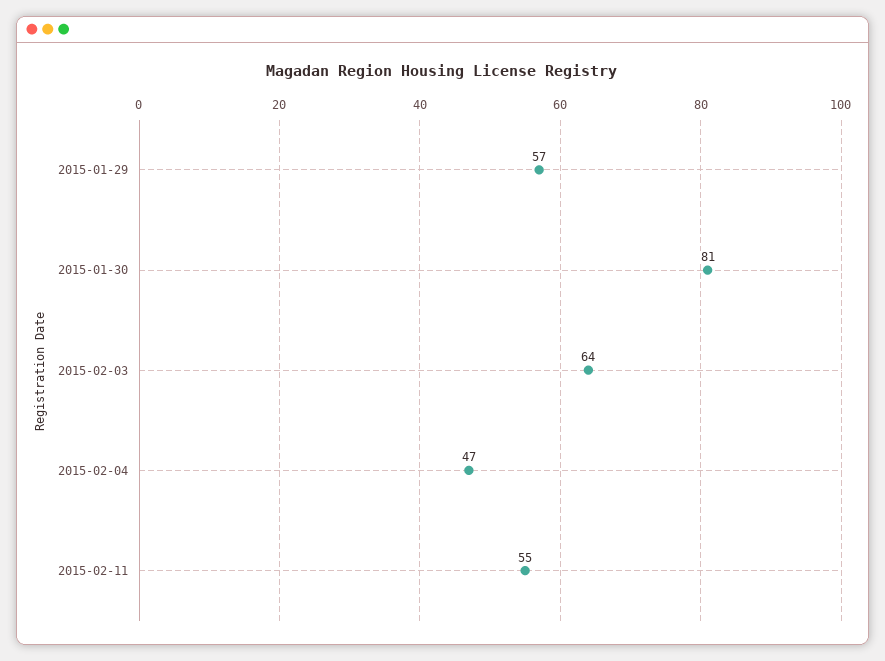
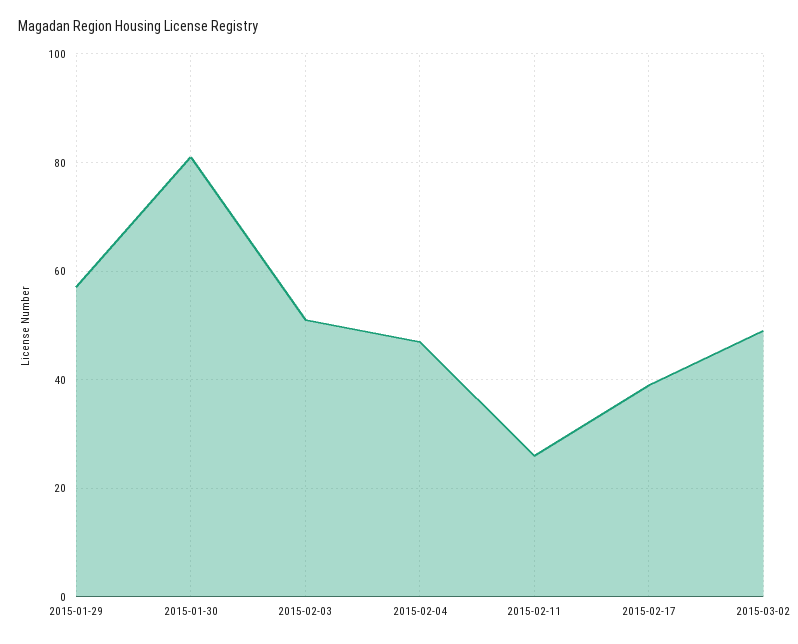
2015-02-03: 64 -> 50
2015-02-11: 55 -> 25
2015-02-17: none -> 40
2015-03-02: none -> 50

